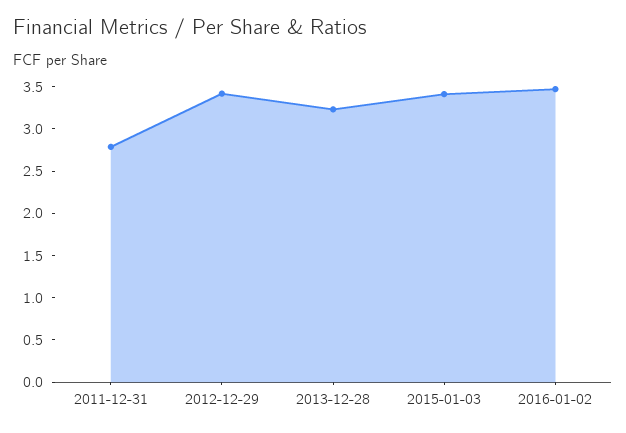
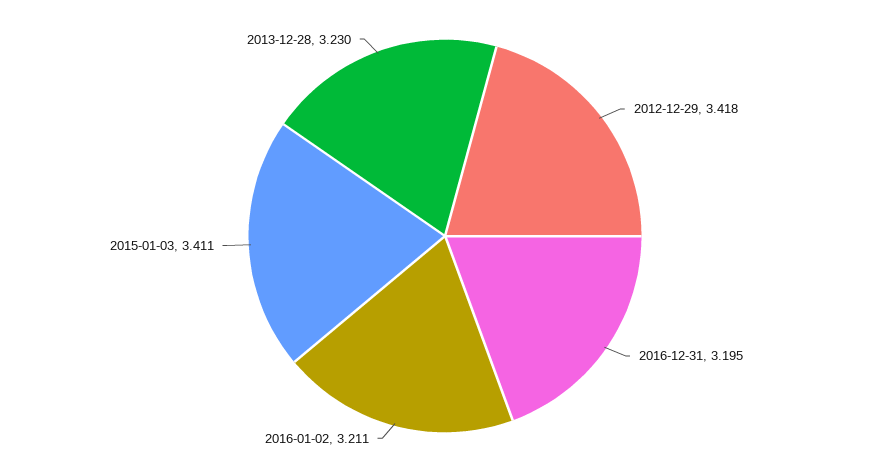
2011-12-31: 2.8 -> none
2016-01-02: 3.5 -> 3.211
2016-12-31: none -> 3.195

